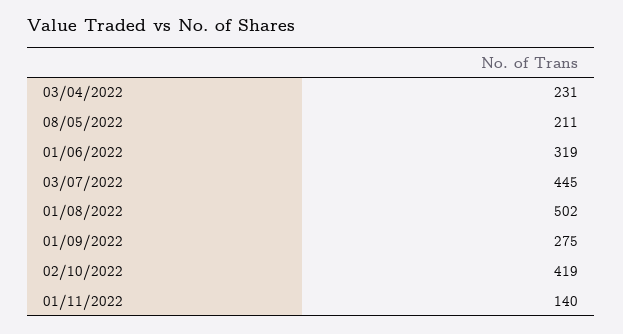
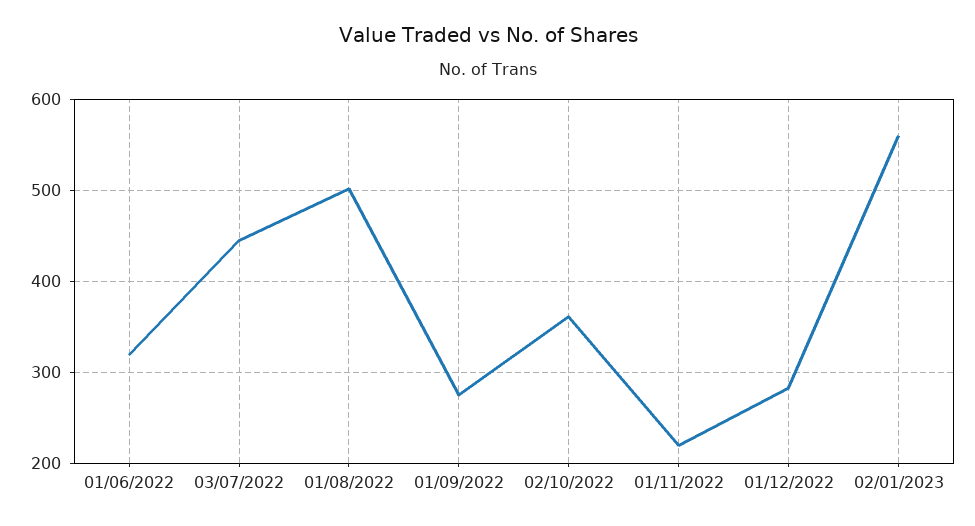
03/04/2022: 231 -> none
08/05/2022: 211 -> none
02/10/2022: 419 -> 360
01/11/2022: 140 -> 220
01/12/2022: none -> 280
02/01/2023: none -> 560

